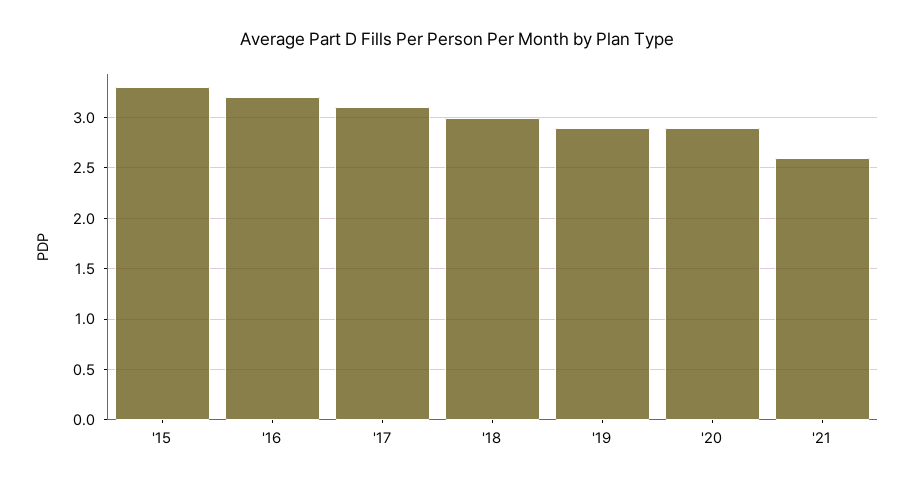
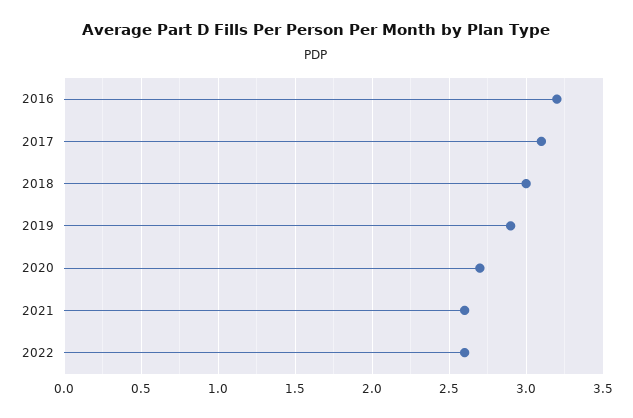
'15: 3.3 -> none
'20: 2.9 -> 2.7
2022: none -> 2.6

